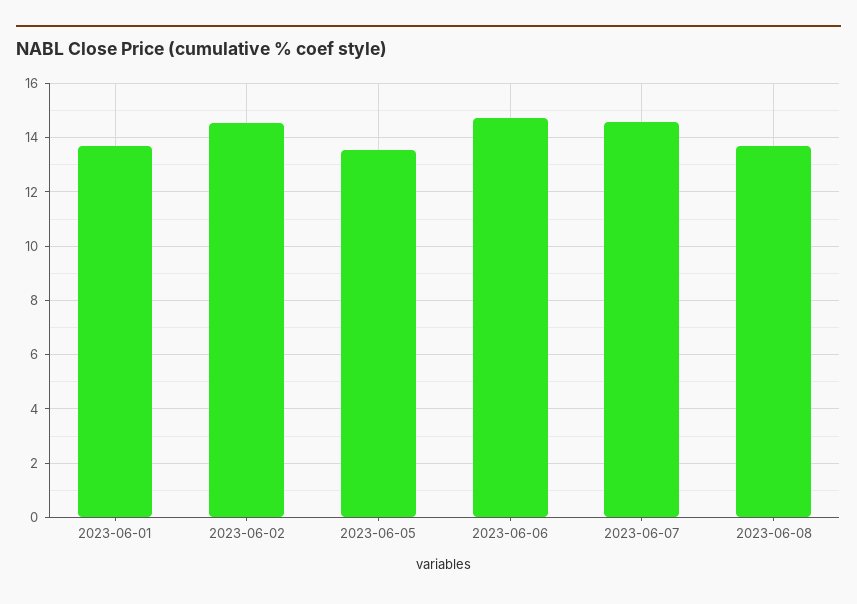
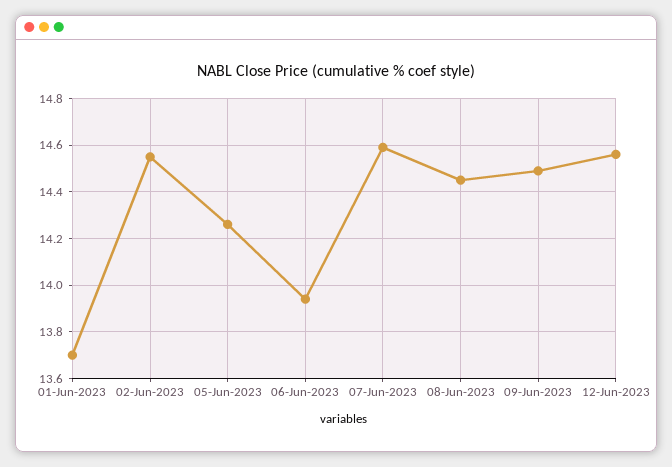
2023-06-05: 13.5 -> 14.25
2023-06-06: 14.75 -> 13.95
2023-06-08: 13.75 -> 14.45
09-Jun-2023: none -> 14.5
12-Jun-2023: none -> 14.55

